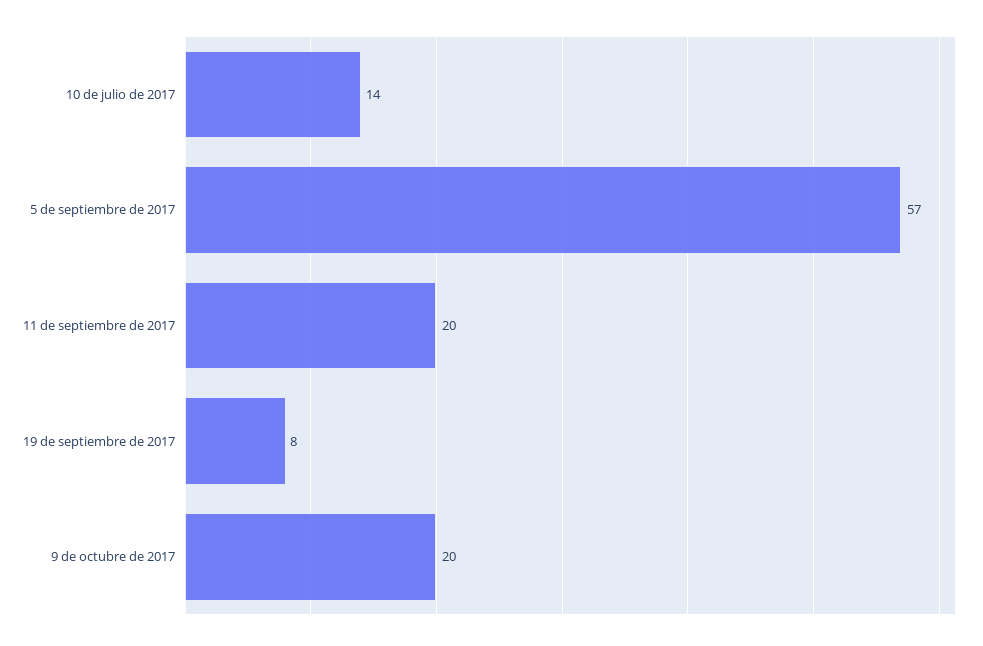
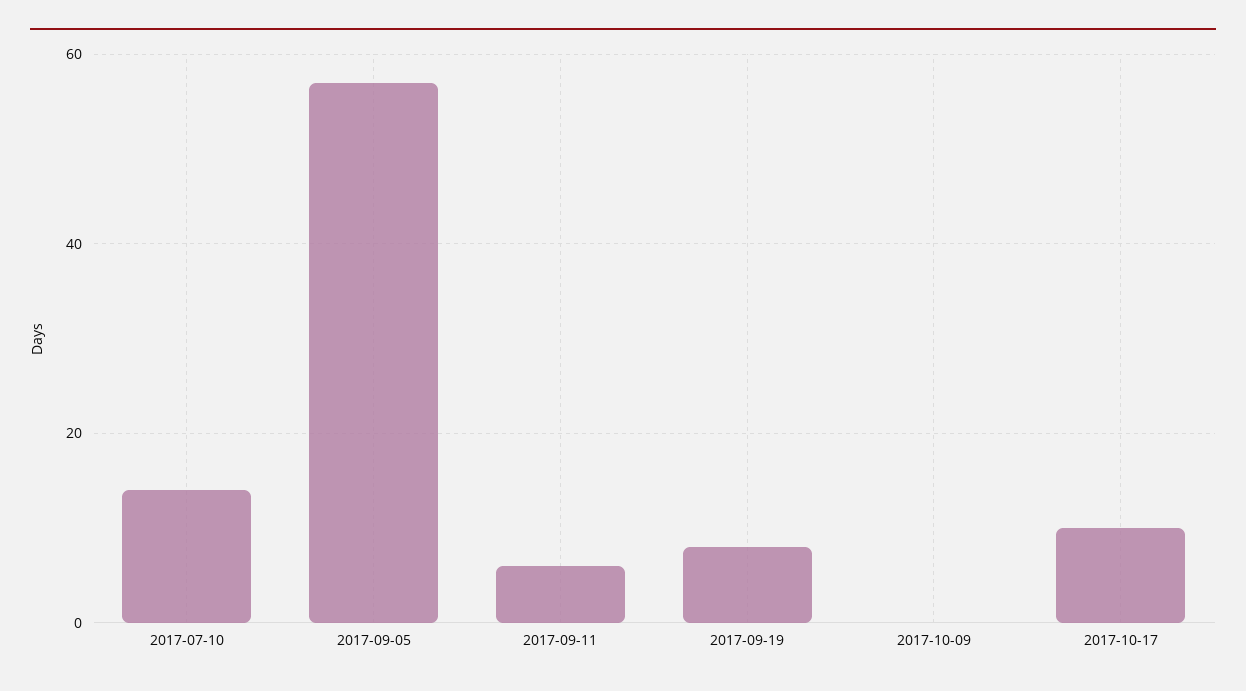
11 de septiembre de 2017: 20 -> 5
9 de octubre de 2017: 20 -> 0
2017-10-17: none -> 10

